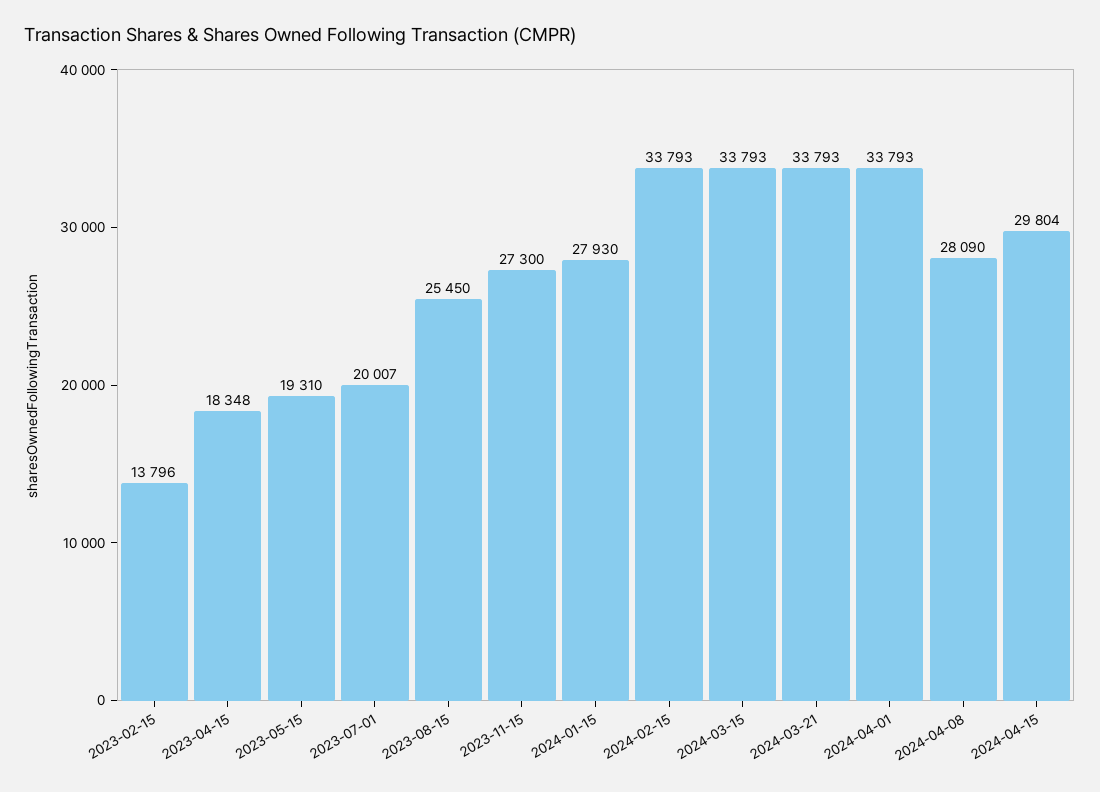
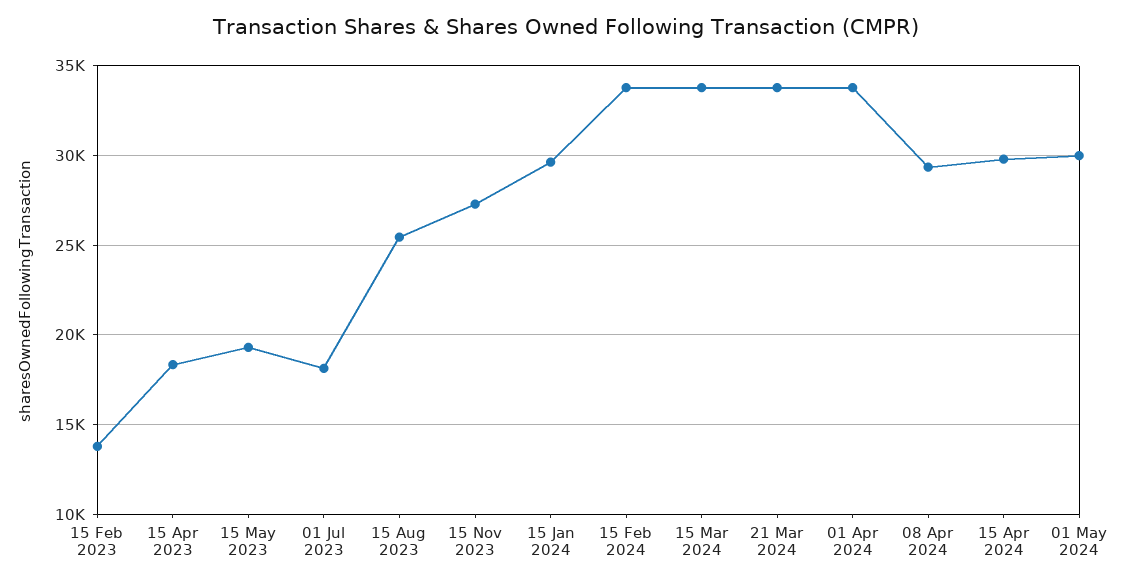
2023-07-01: 20007 -> 18000
2024-01-15: 27930 -> 29500
2024-04-08: 28090 -> 29500
01 May 2024: none -> 30000

